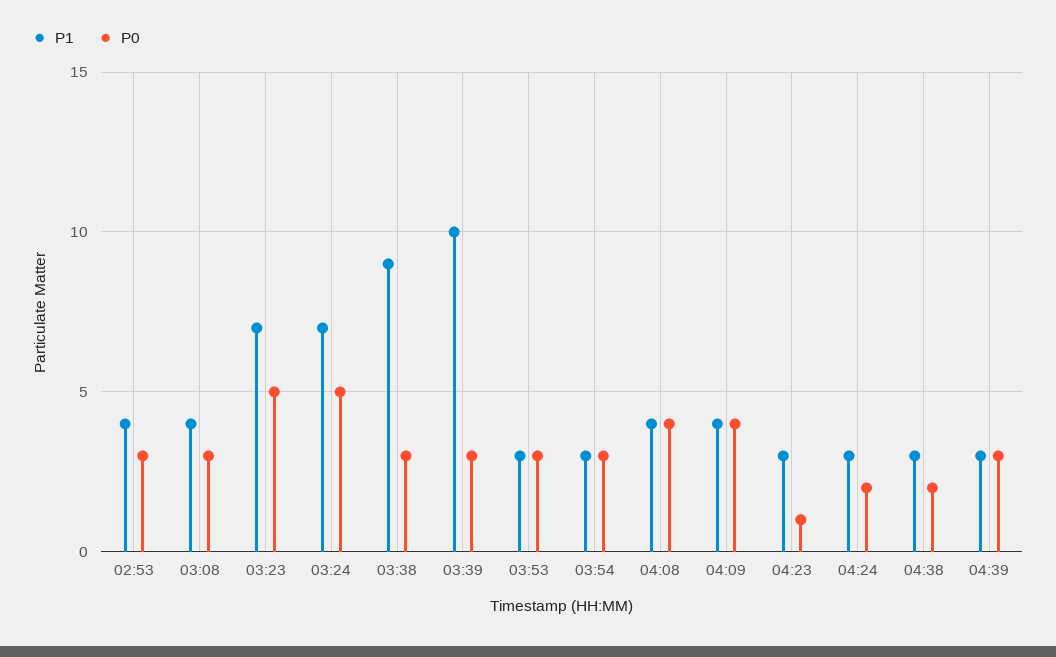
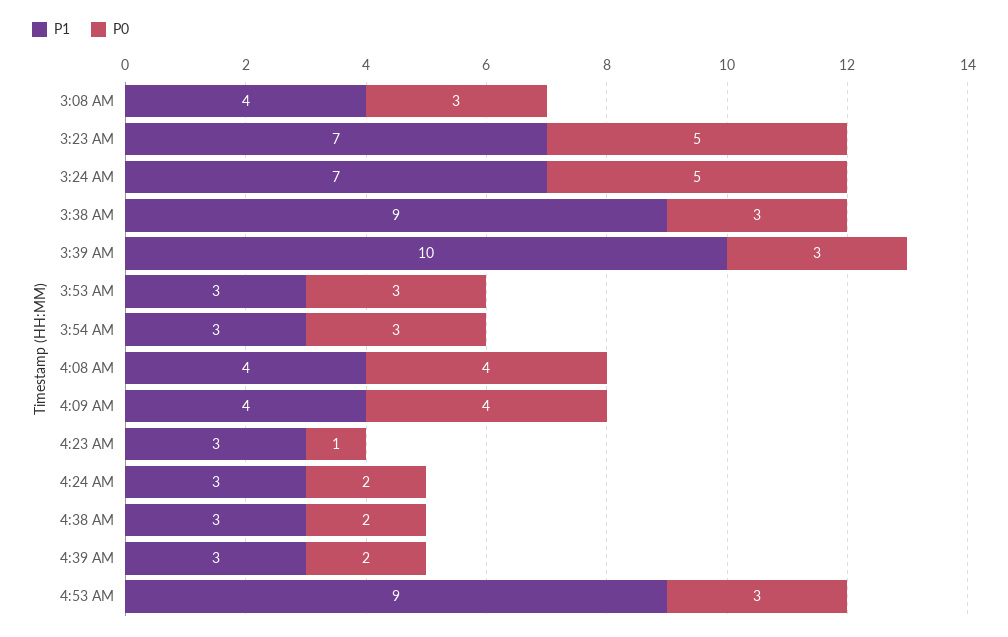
P1, 02:53: 4 -> none
P0, 02:53: 3 -> none
P0, 04:39: 3 -> 2
P1, 4:53 AM: none -> 9
P0, 4:53 AM: none -> 3

